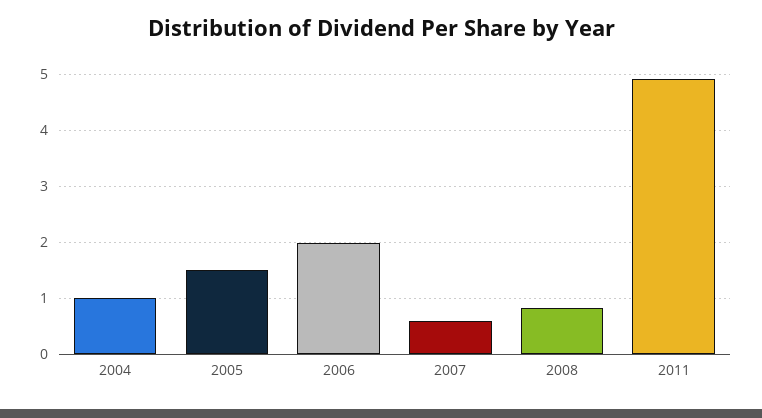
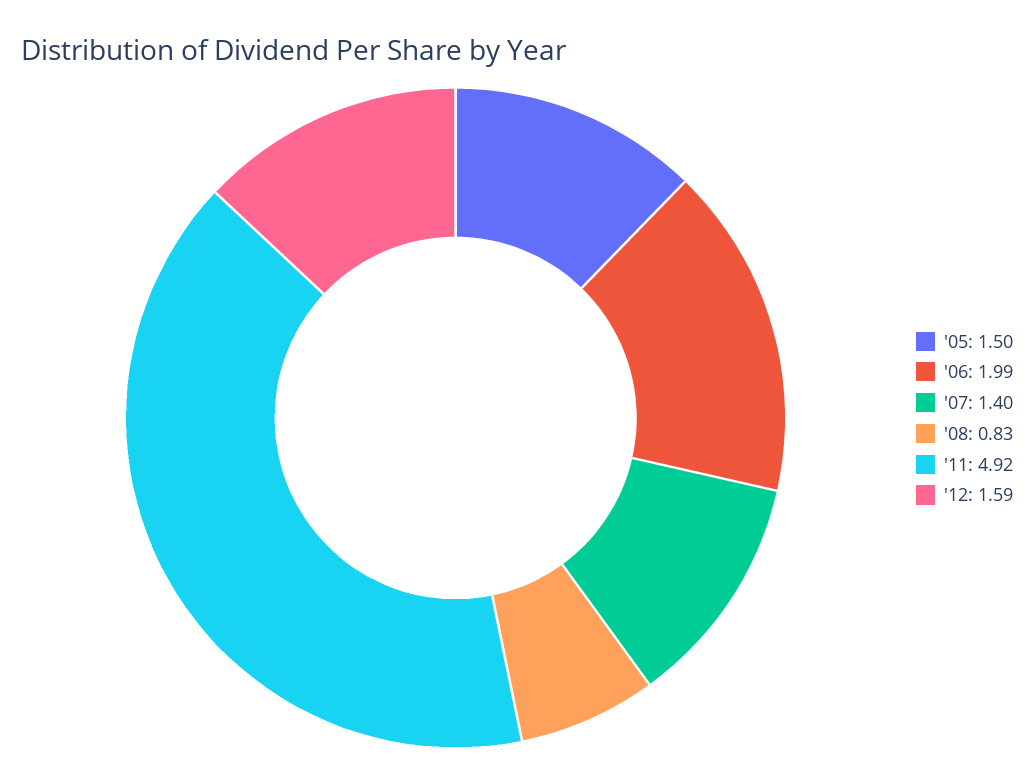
2004: 1 -> none
2007: 0.6 -> 1.4
'12: none -> 1.59

